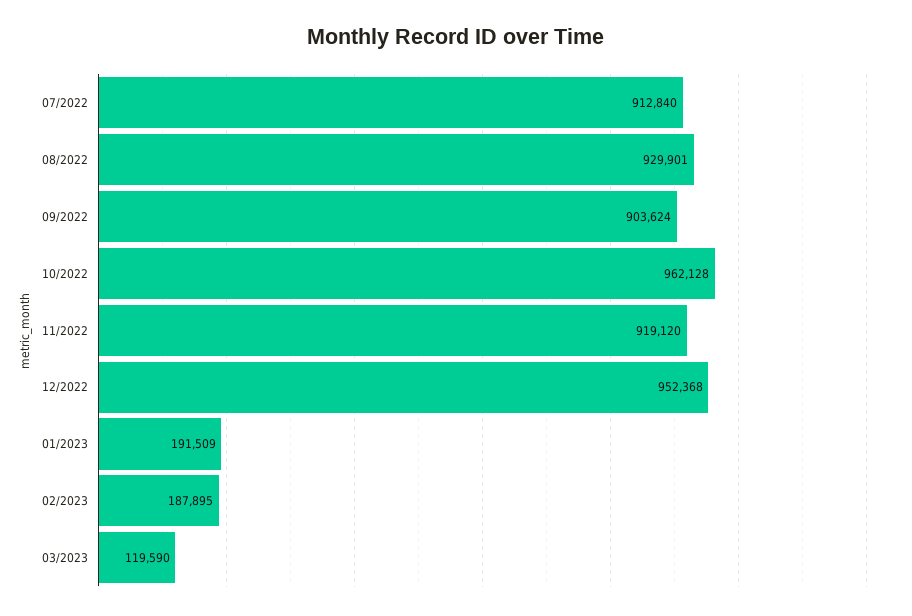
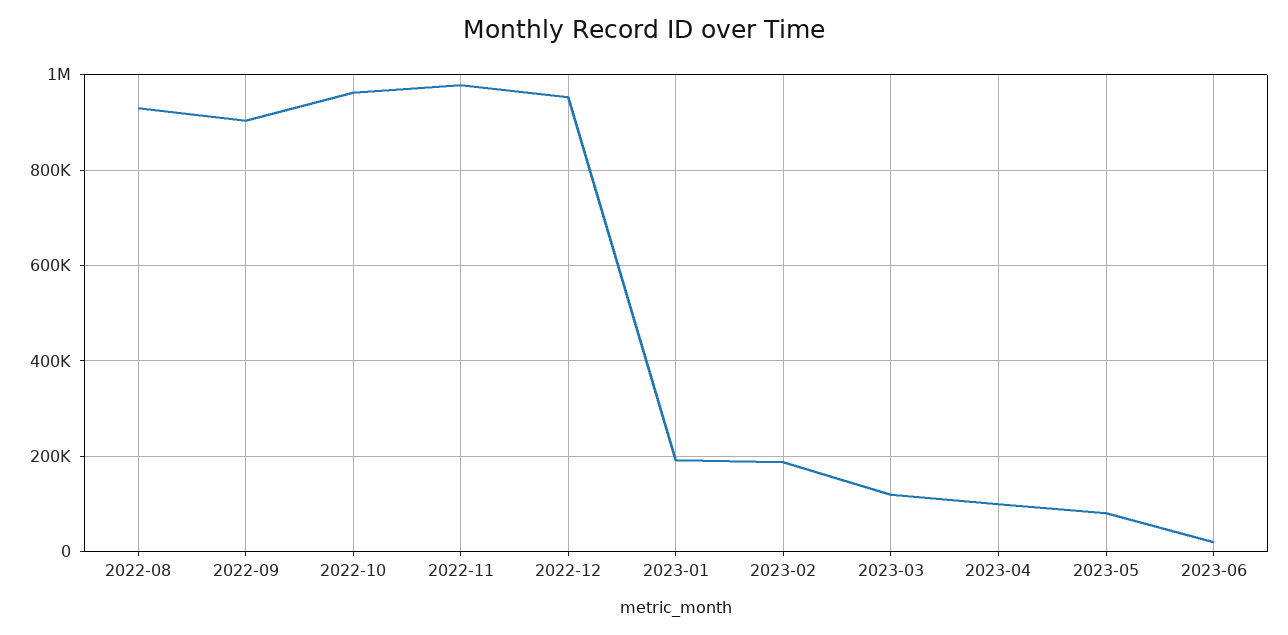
07/2022: 912840 -> none
11/2022: 919120 -> 980000
2023-04: none -> 100000
2023-05: none -> 80000
2023-06: none -> 20000

